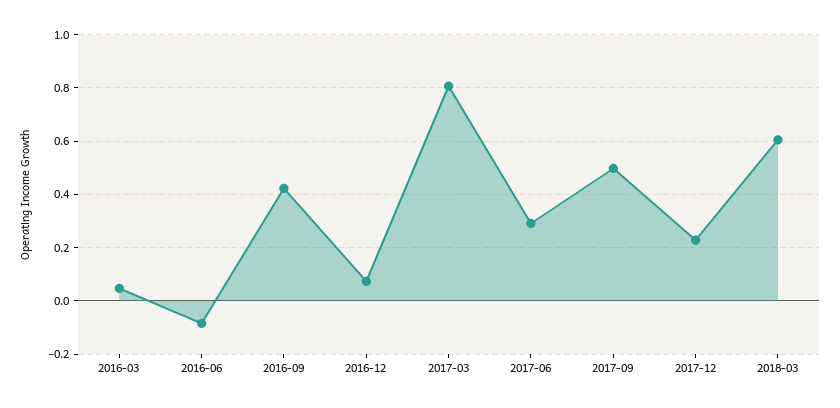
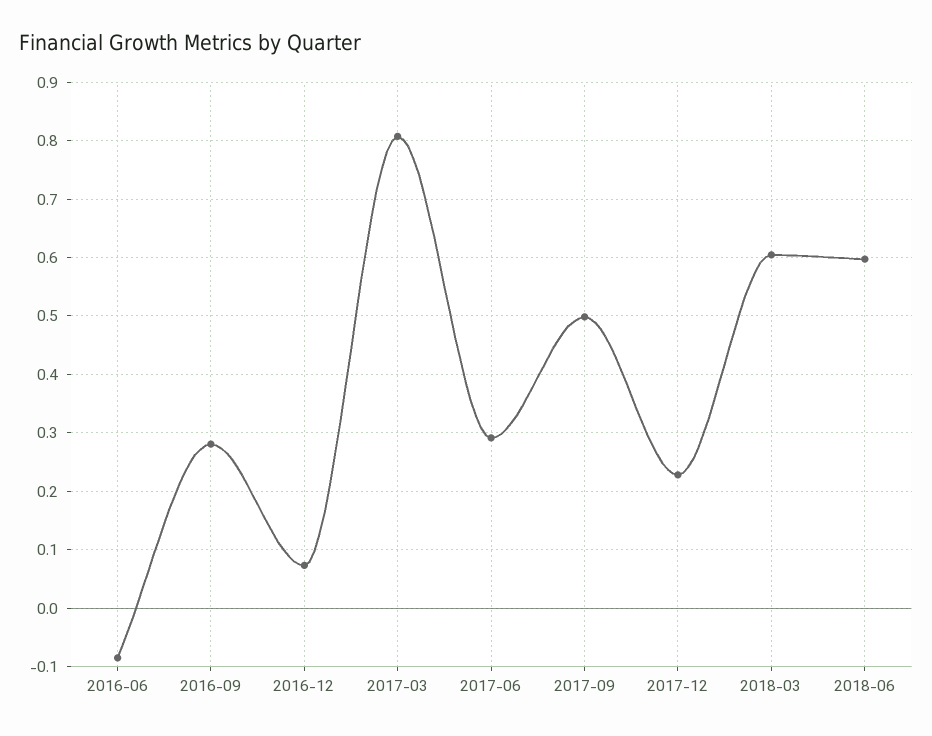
2016-03: 0.05 -> none
2016-09: 0.425 -> 0.28
2018-06: none -> 0.6

